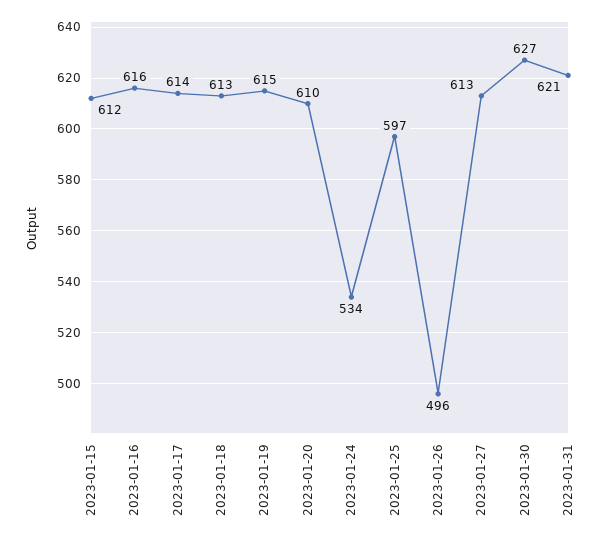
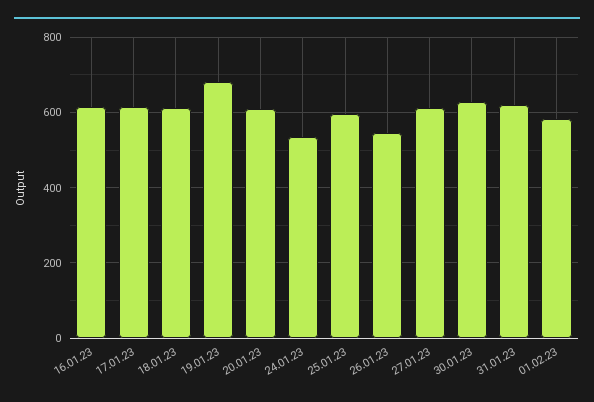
2023-01-15: 612 -> none
2023-01-19: 615 -> 680
2023-01-26: 496 -> 540
01.02.23: none -> 580

